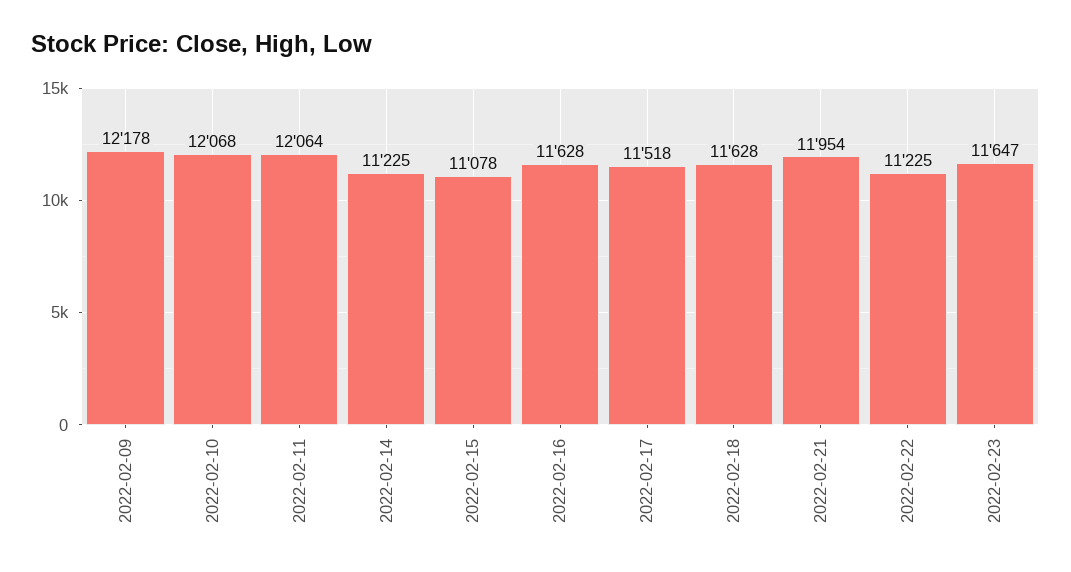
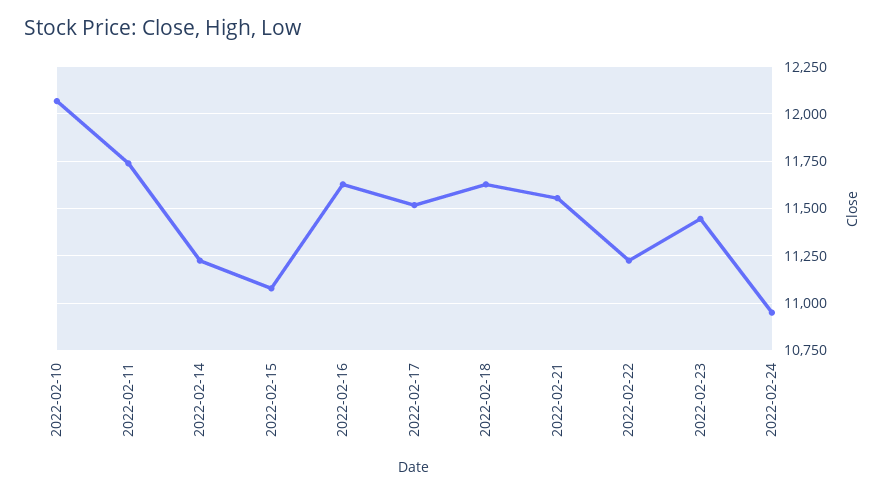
2022-02-09: 12178 -> none
2022-02-11: 12064 -> 11750
2022-02-21: 11954 -> 11550
2022-02-23: 11647 -> 11450
2022-02-24: none -> 10950

